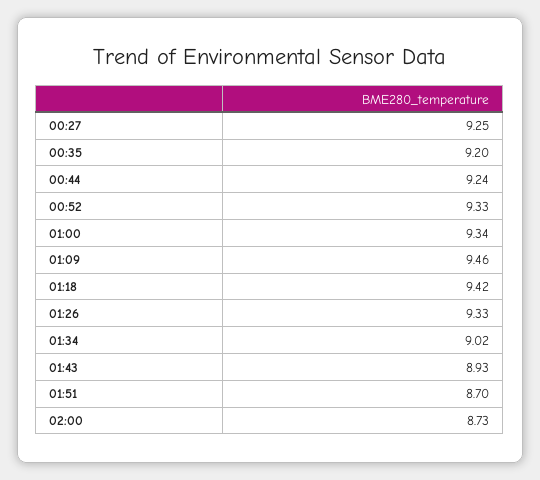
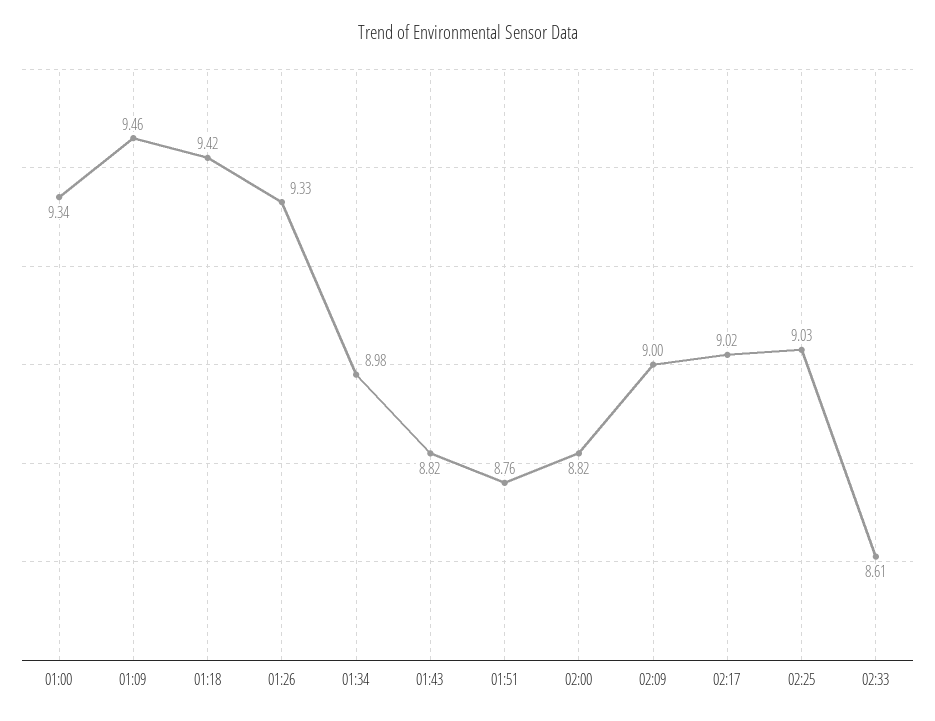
00:27: 9.25 -> none
00:35: 9.2 -> none
00:44: 9.24 -> none
00:52: 9.33 -> none
01:34: 9.02 -> 8.98
01:43: 8.93 -> 8.82
01:51: 8.7 -> 8.76
02:00: 8.73 -> 8.82
02:09: none -> 9
02:17: none -> 9.02
02:25: none -> 9.03
02:33: none -> 8.61

